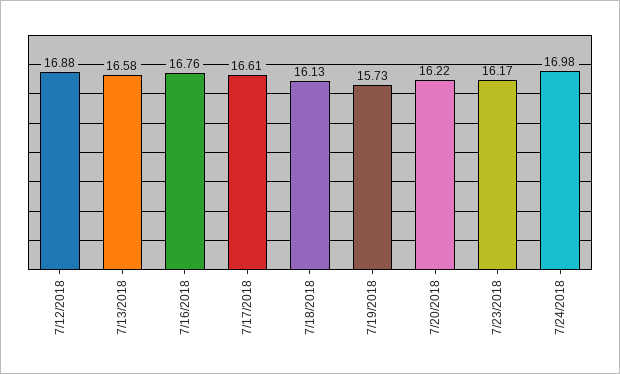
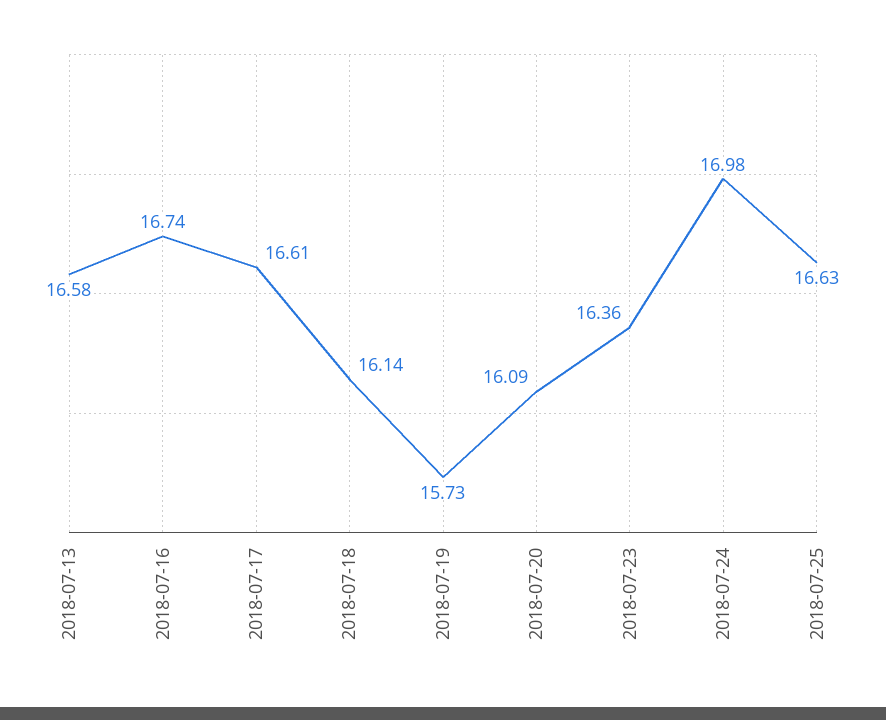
7/12/2018: 16.88 -> none
7/16/2018: 16.76 -> 16.74
7/18/2018: 16.13 -> 16.14
7/20/2018: 16.22 -> 16.09
7/23/2018: 16.17 -> 16.36
2018-07-25: none -> 16.63

